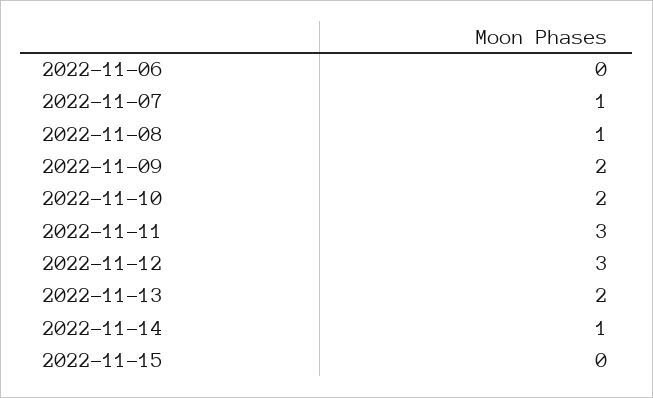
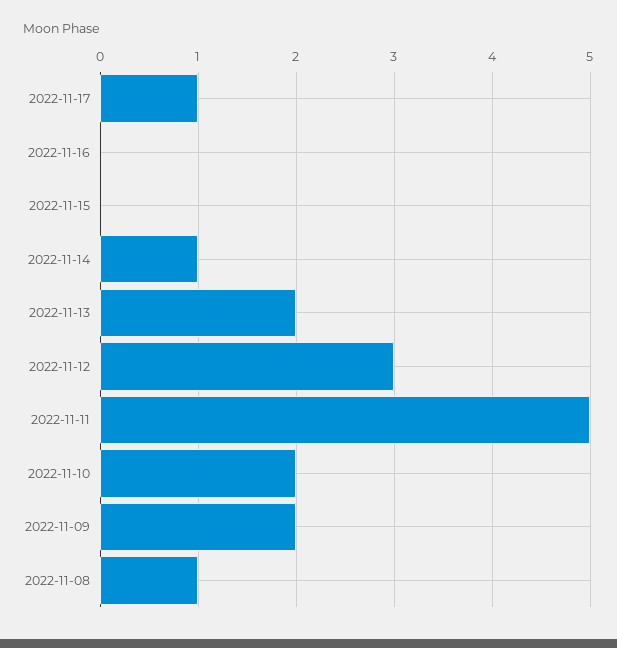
2022-11-06: 0 -> none
2022-11-07: 1 -> none
2022-11-11: 3 -> 5
2022-11-17: none -> 1
2022-11-16: none -> 0

